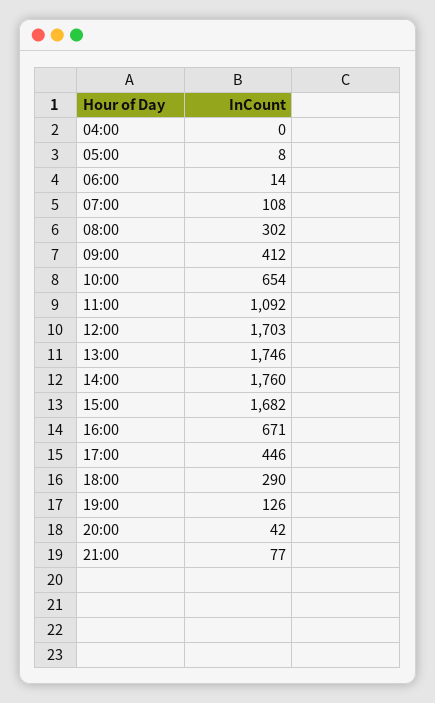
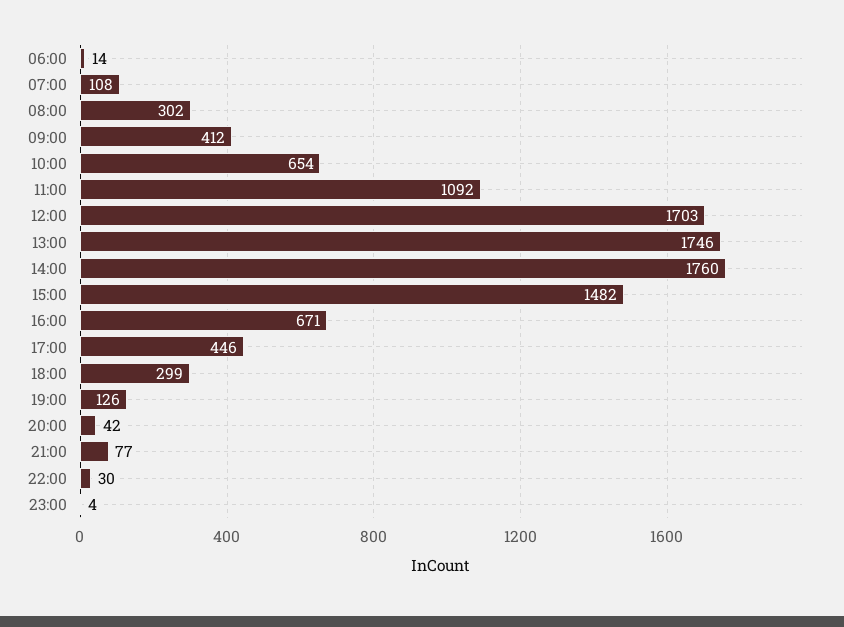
04:00: 0 -> none
05:00: 8 -> none
15:00: 1682 -> 1482
18:00: 290 -> 299
22:00: none -> 30
23:00: none -> 4

